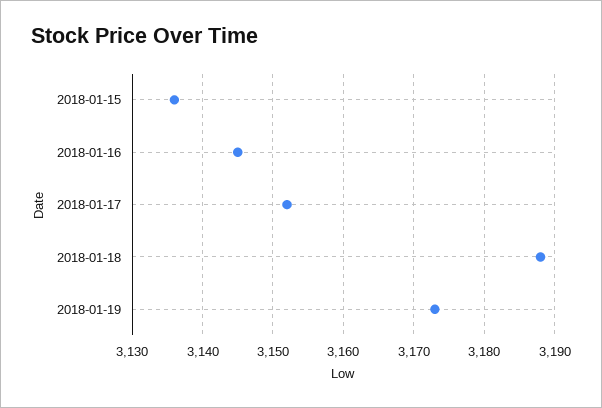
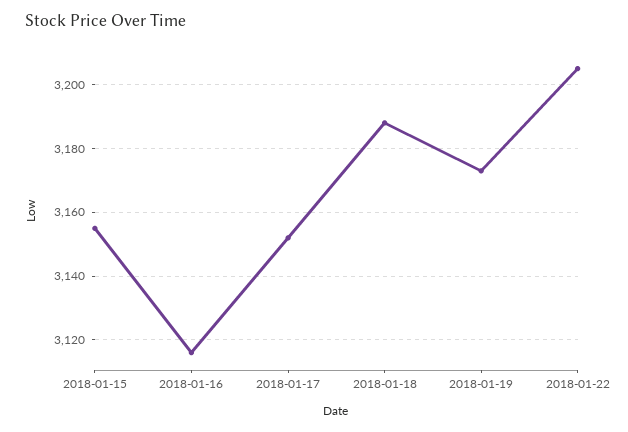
2018-01-15: 3136 -> 3155
2018-01-16: 3145 -> 3115
2018-01-22: none -> 3205

